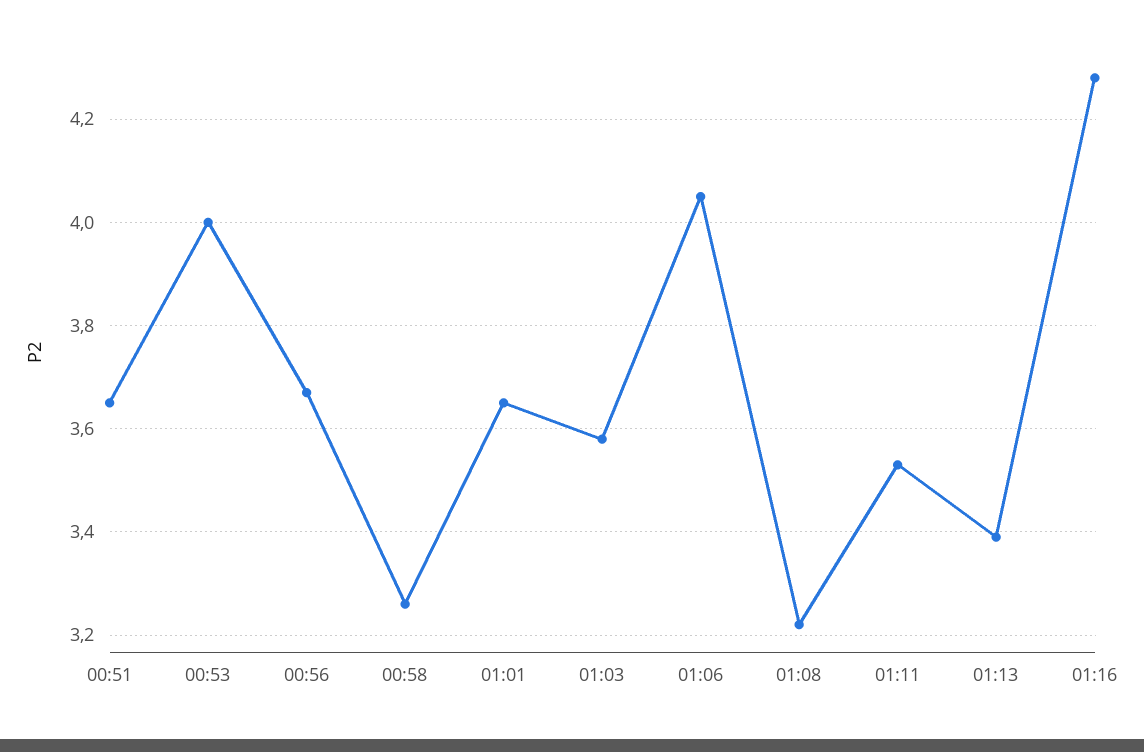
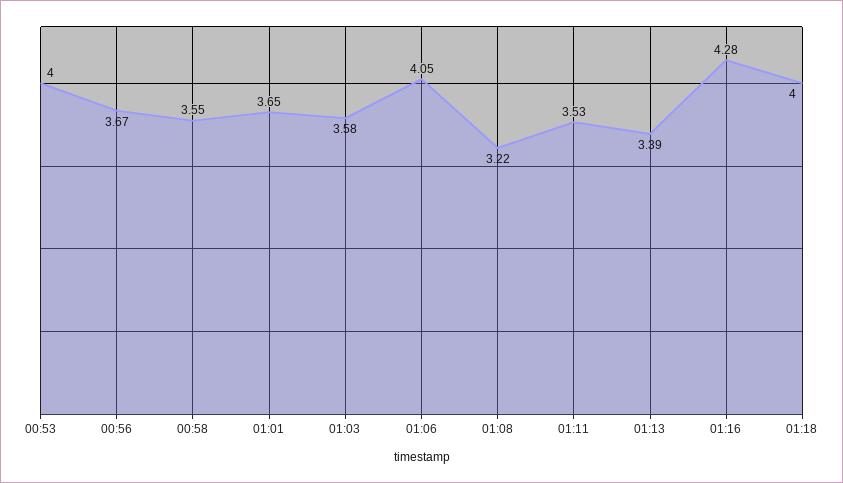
00:51: 3.65 -> none
00:58: 3.25 -> 3.55
01:18: none -> 4

